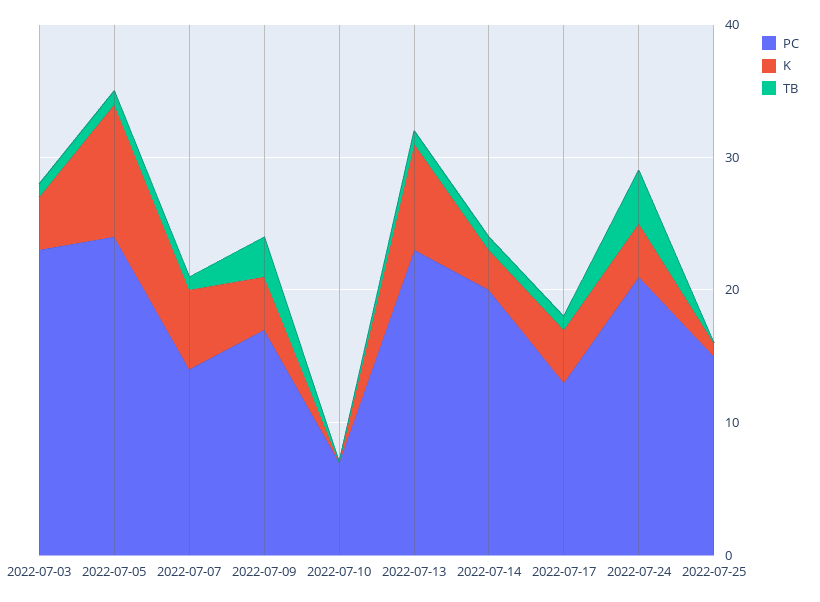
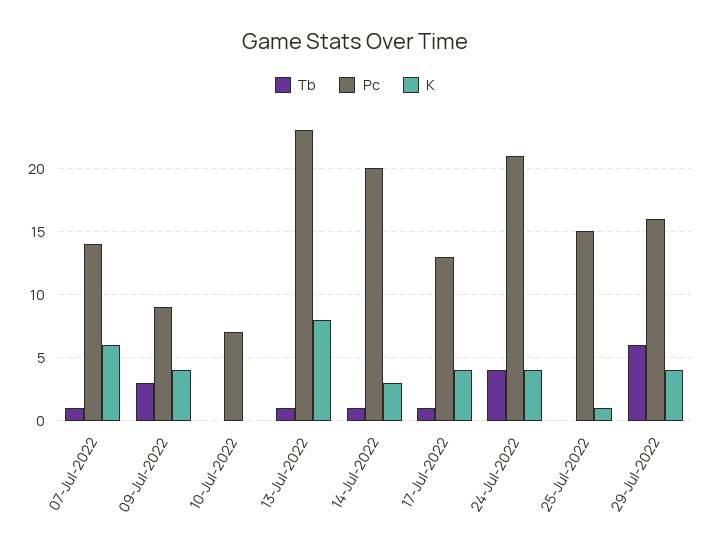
PC, 2022-07-03: 23 -> none
K, 2022-07-03: 4 -> none
TB, 2022-07-03: 1 -> none
PC, 2022-07-05: 24 -> none
K, 2022-07-05: 10 -> none
TB, 2022-07-05: 1 -> none
PC, 2022-07-09: 17 -> 9
TB, 29-Jul-2022: none -> 6
PC, 29-Jul-2022: none -> 16
K, 29-Jul-2022: none -> 4

